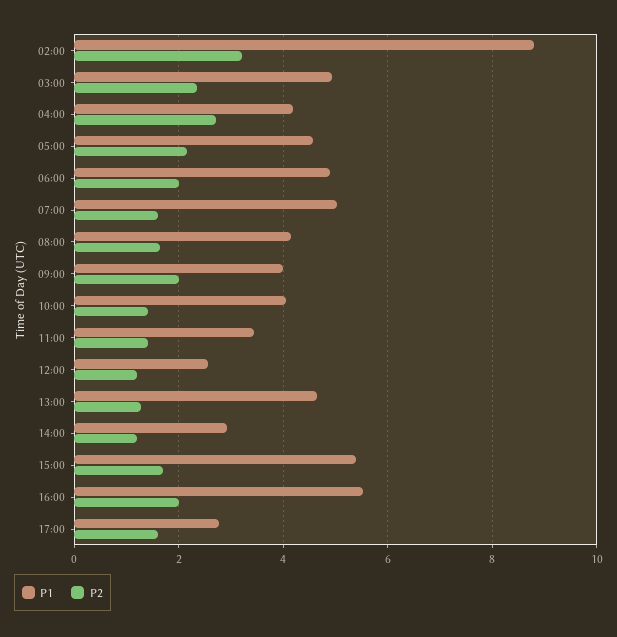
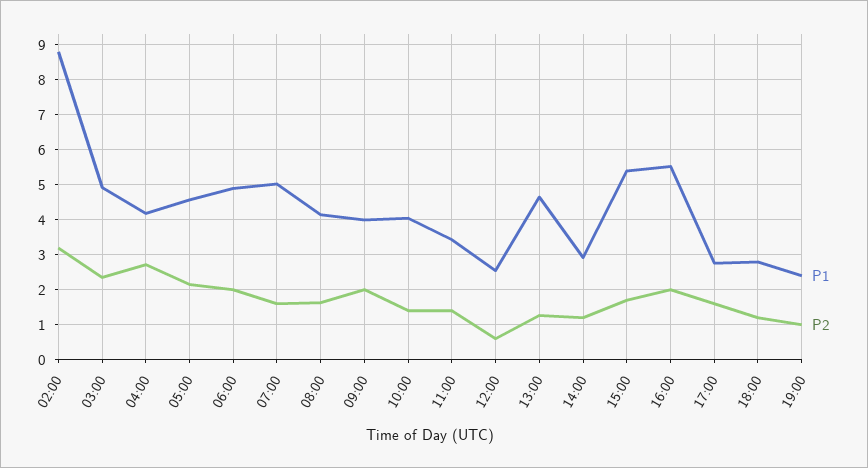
P2, 12:00: 1.2 -> 0.6
P1, 18:00: none -> 2.8
P2, 18:00: none -> 1.2
P1, 19:00: none -> 2.4
P2, 19:00: none -> 1

